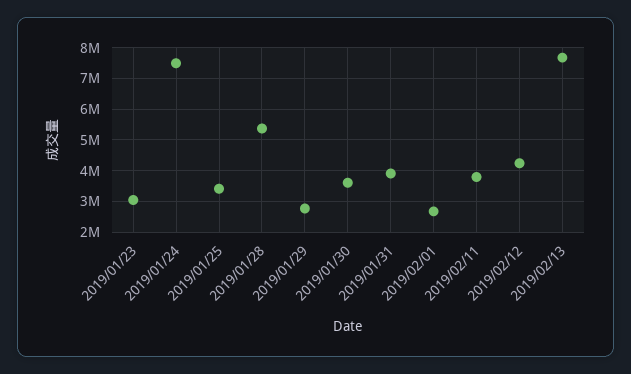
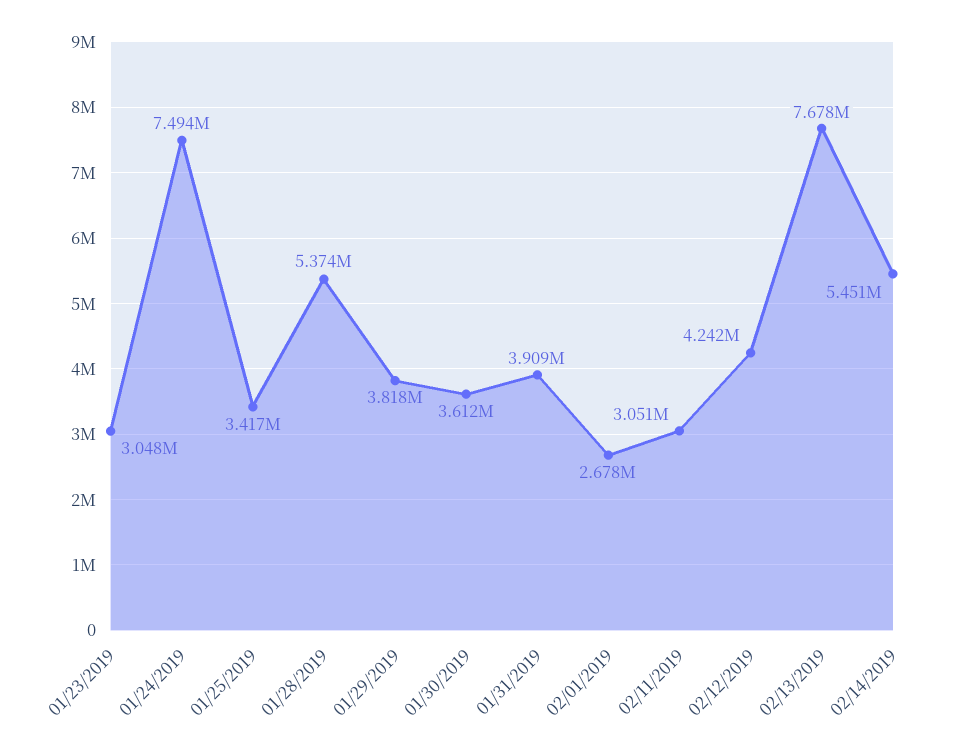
2019/01/29: 2800000 -> 3818000
2019/02/11: 3800000 -> 3051000
02/14/2019: none -> 5451000

